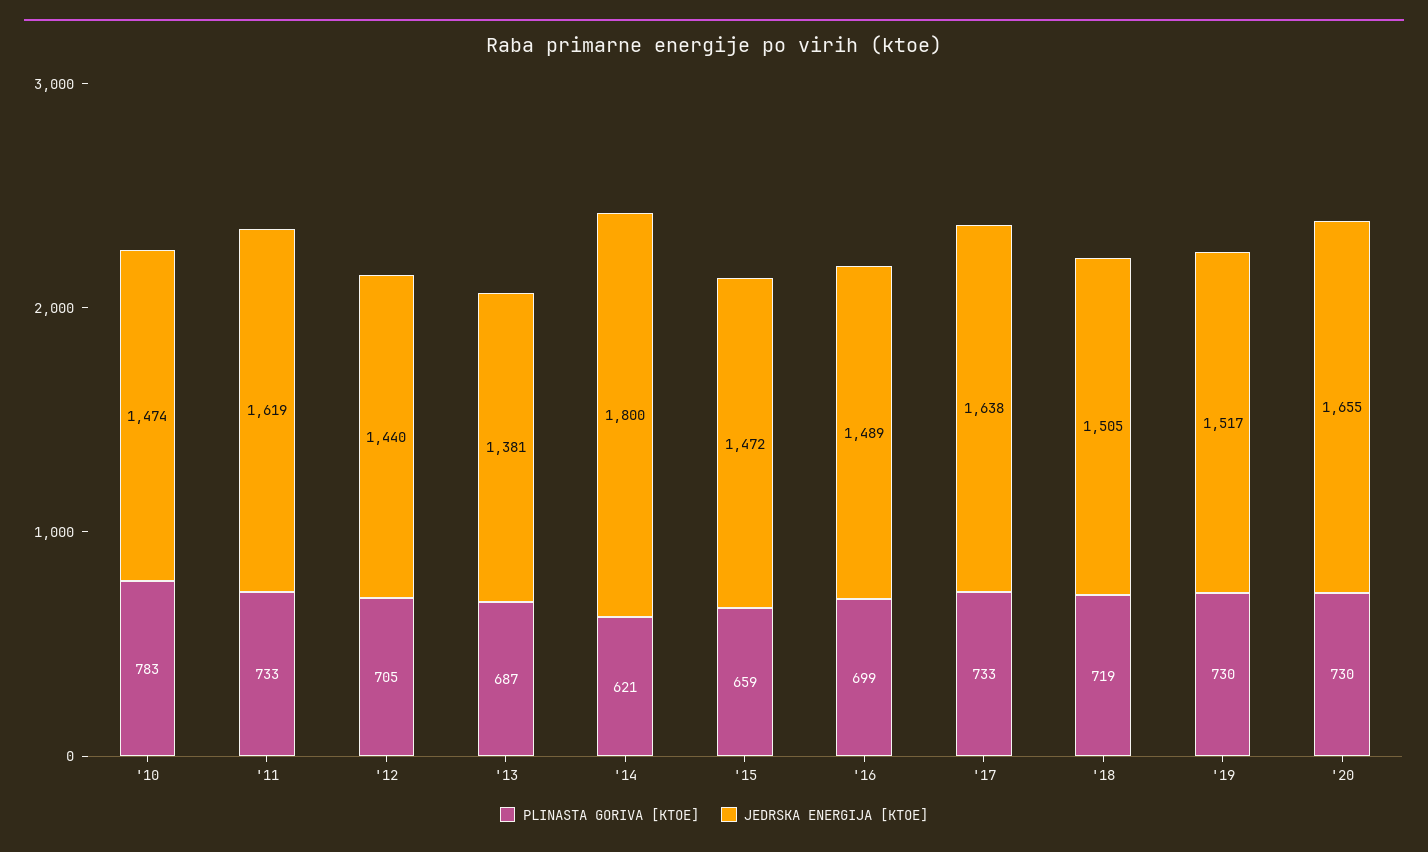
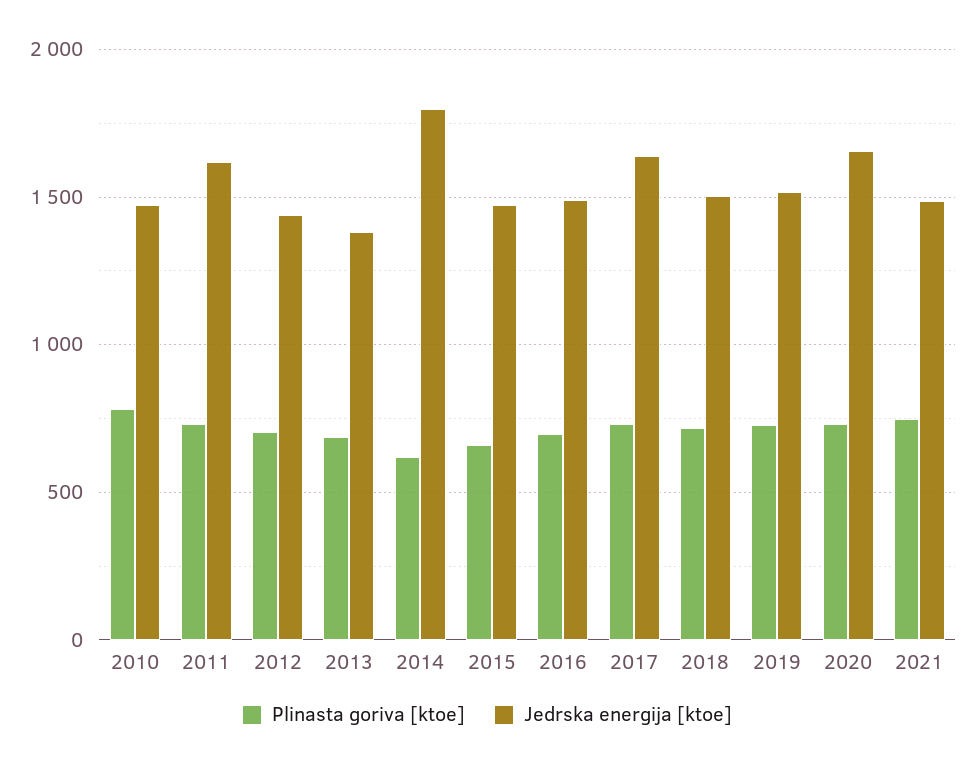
PLINASTA GORIVA [KTOE], 2021: none -> 750
JEDRSKA ENERGIJA [KTOE], 2021: none -> 1500

